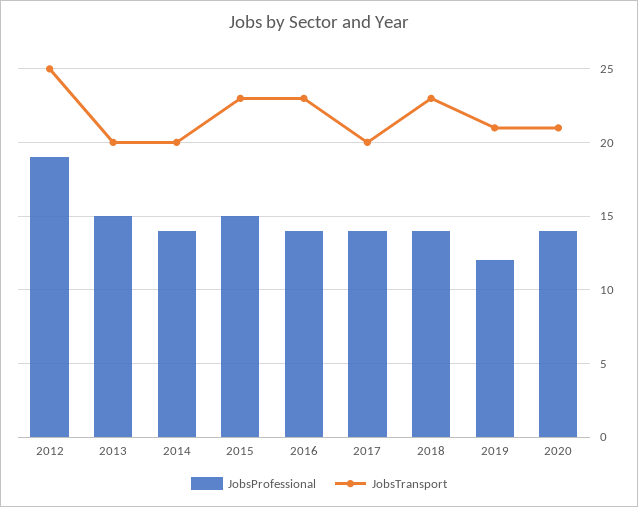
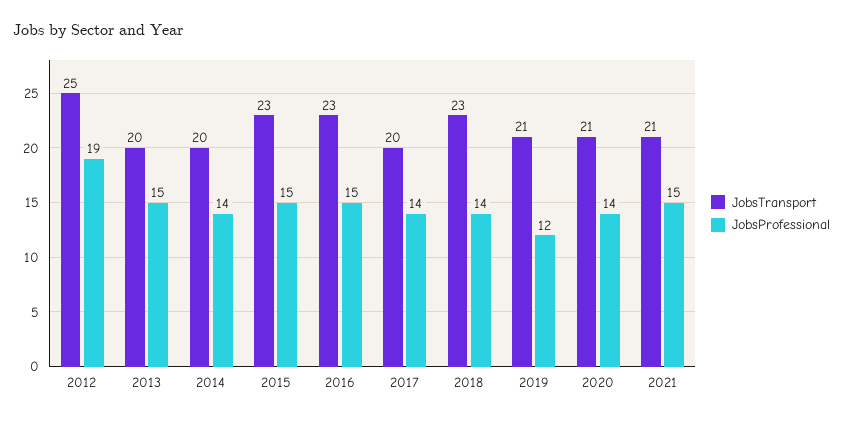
JobsProfessional, 2016: 14 -> 15
JobsTransport, 2021: none -> 21
JobsProfessional, 2021: none -> 15

